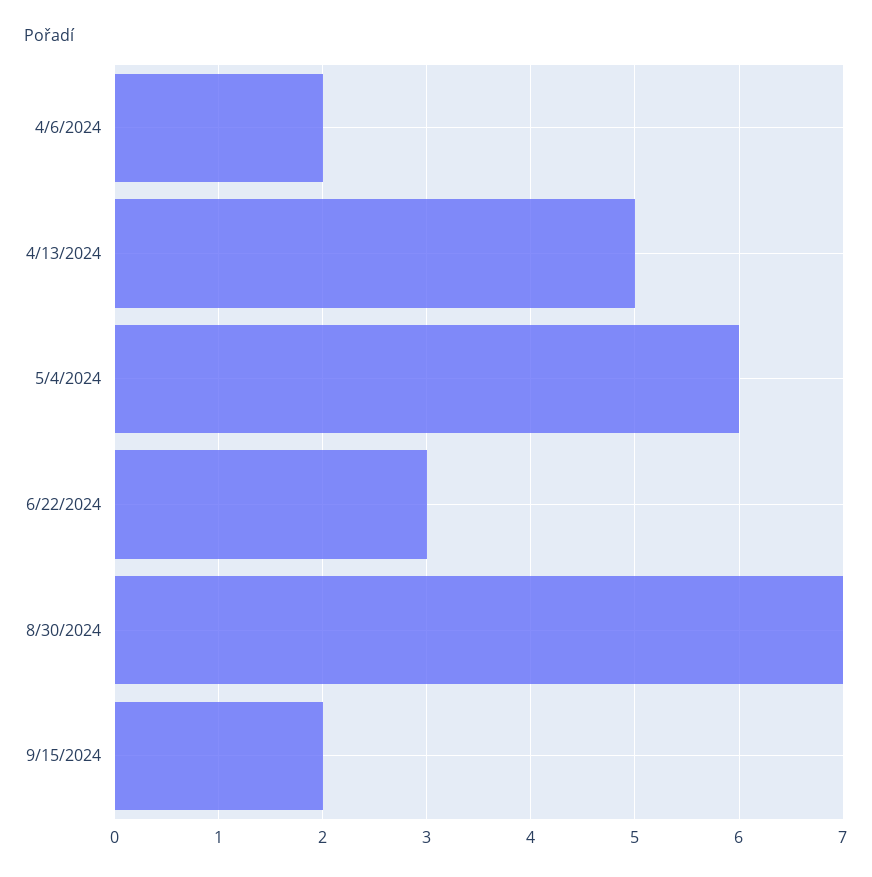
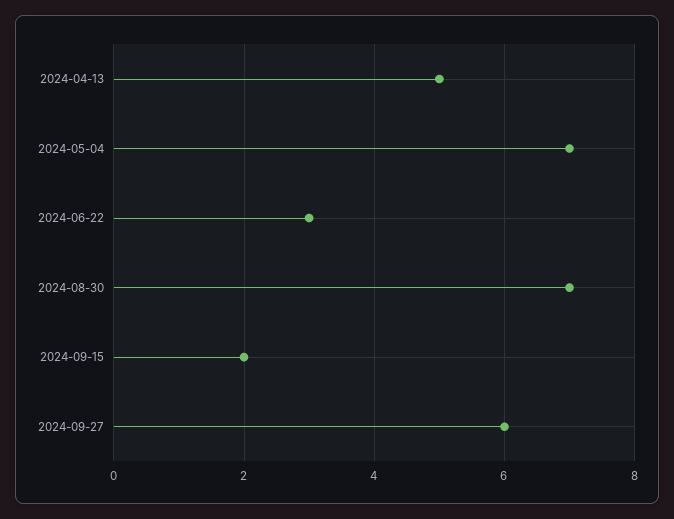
4/6/2024: 2 -> none
5/4/2024: 6 -> 7
2024-09-27: none -> 6

